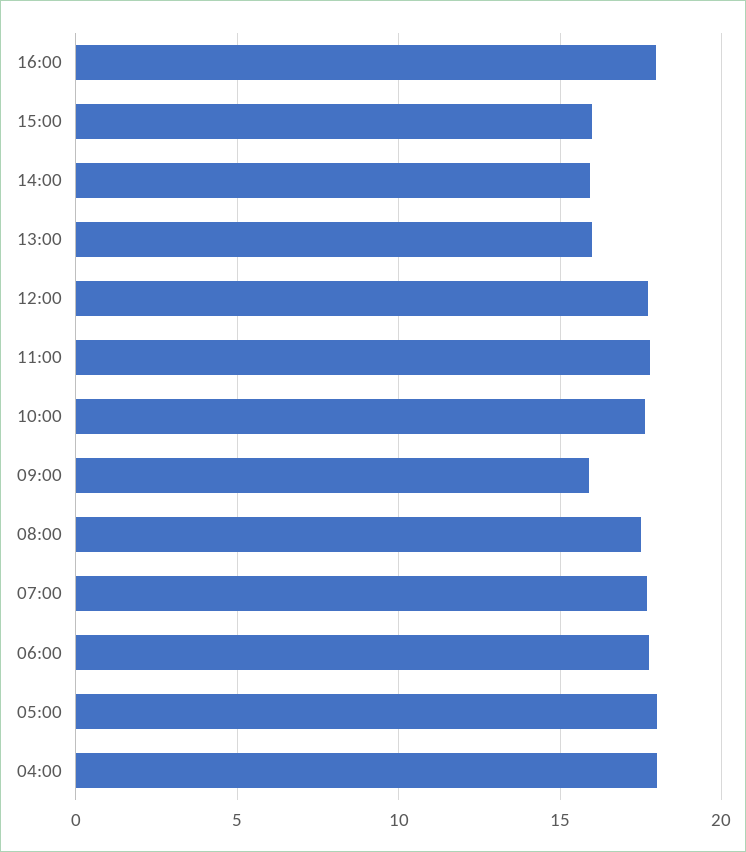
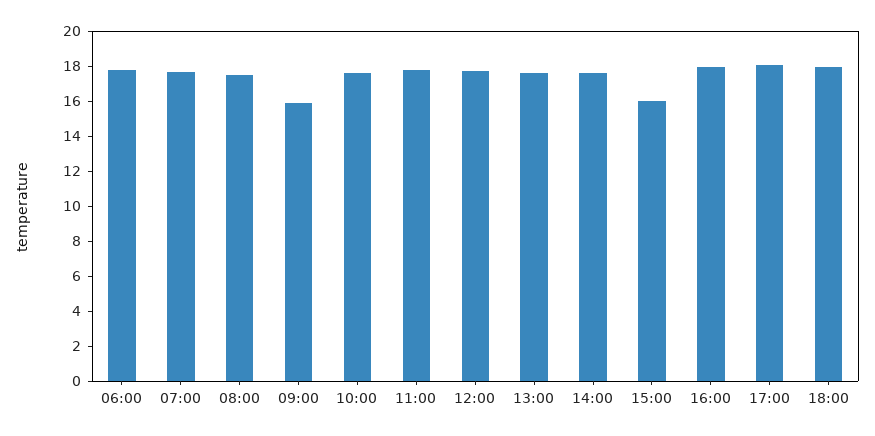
14:00: 16 -> 17.5
13:00: 16 -> 17.5
05:00: 18 -> none
04:00: 18 -> none
17:00: none -> 18
18:00: none -> 18

